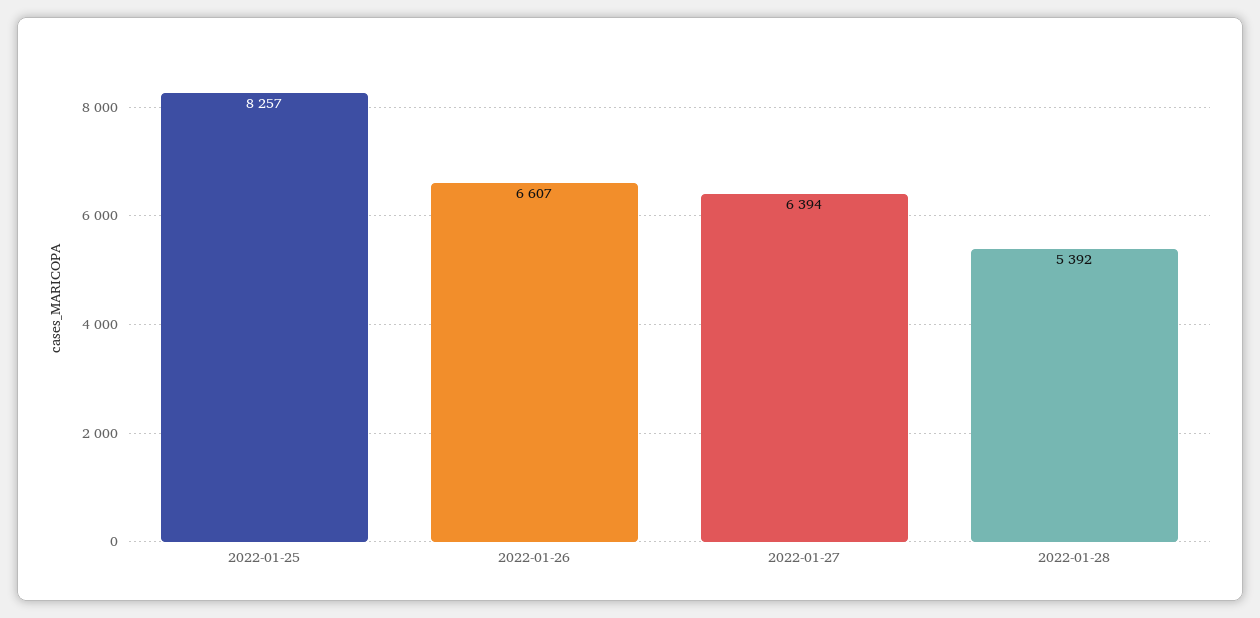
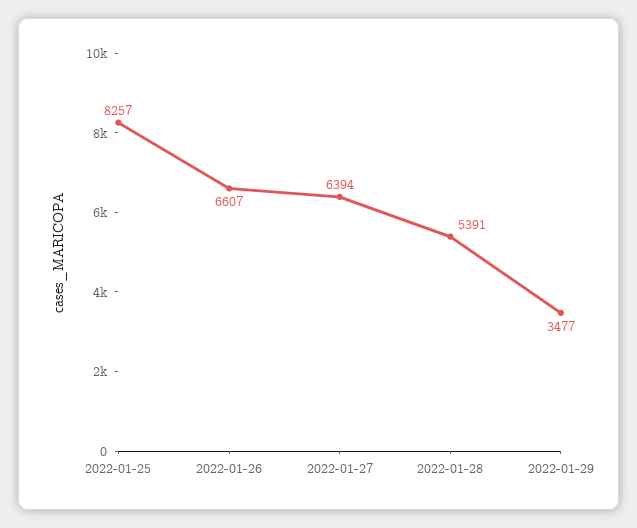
2022-01-28: 5392 -> 5391
2022-01-29: none -> 3477

